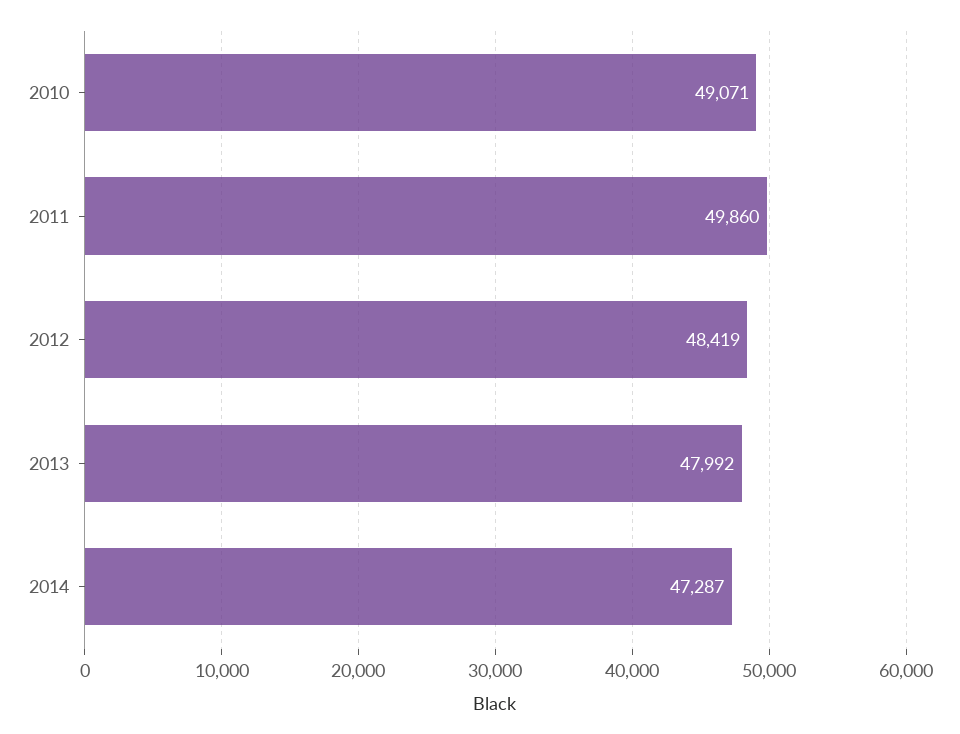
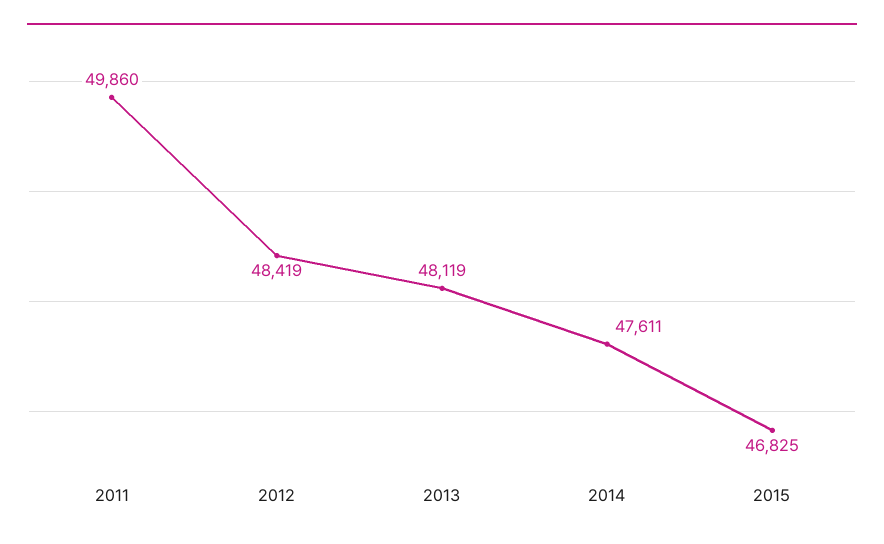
2010: 49071 -> none
2013: 47992 -> 48119
2014: 47287 -> 47611
2015: none -> 46825

